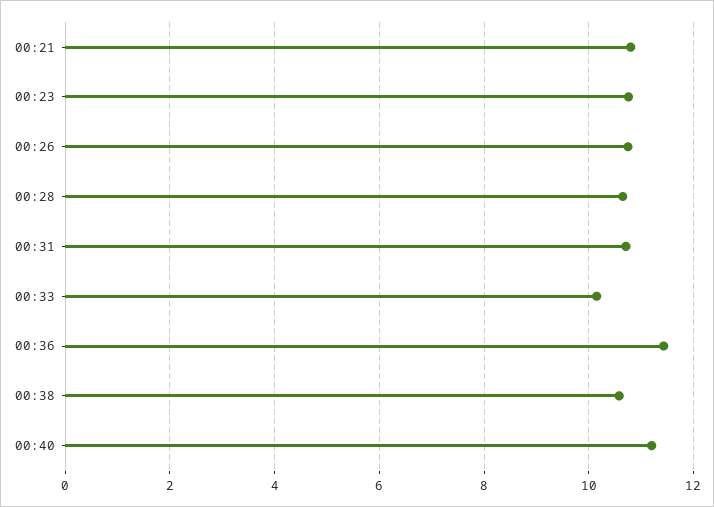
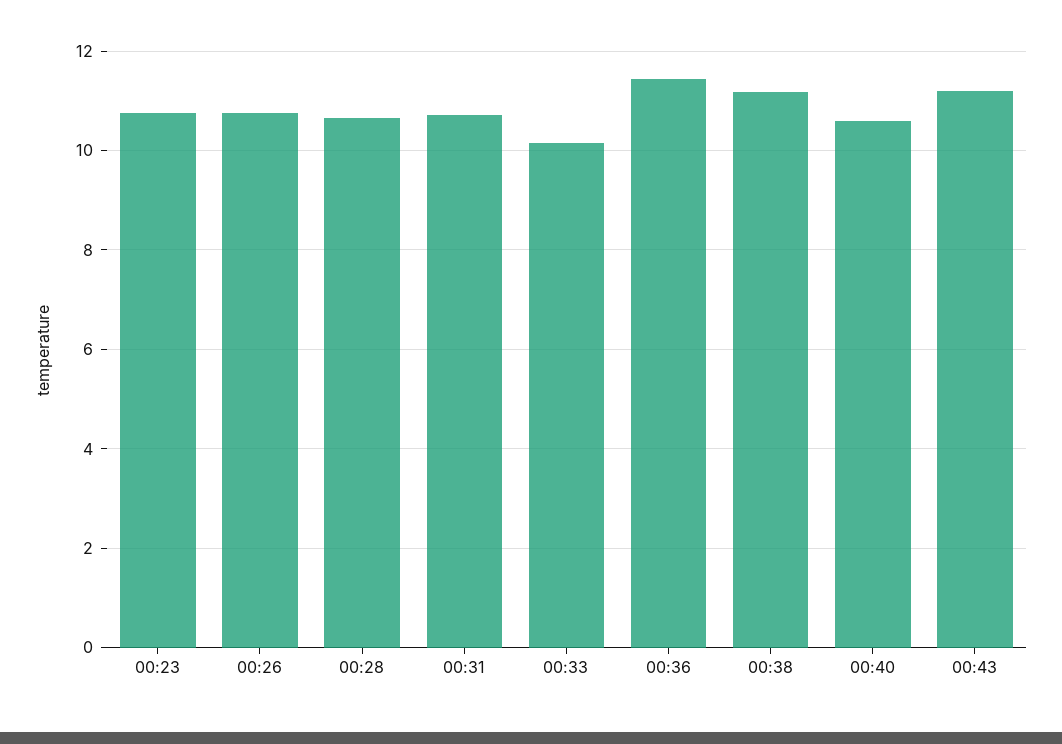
00:21: 10.8 -> none
00:38: 10.6 -> 11.2
00:40: 11.2 -> 10.6
00:43: none -> 11.2

